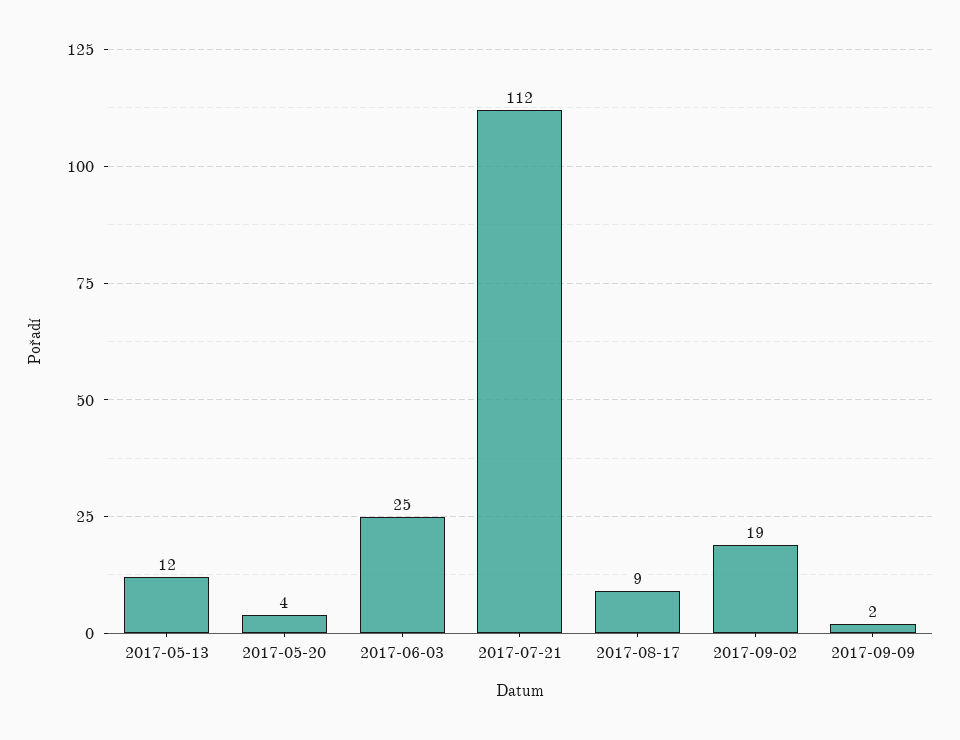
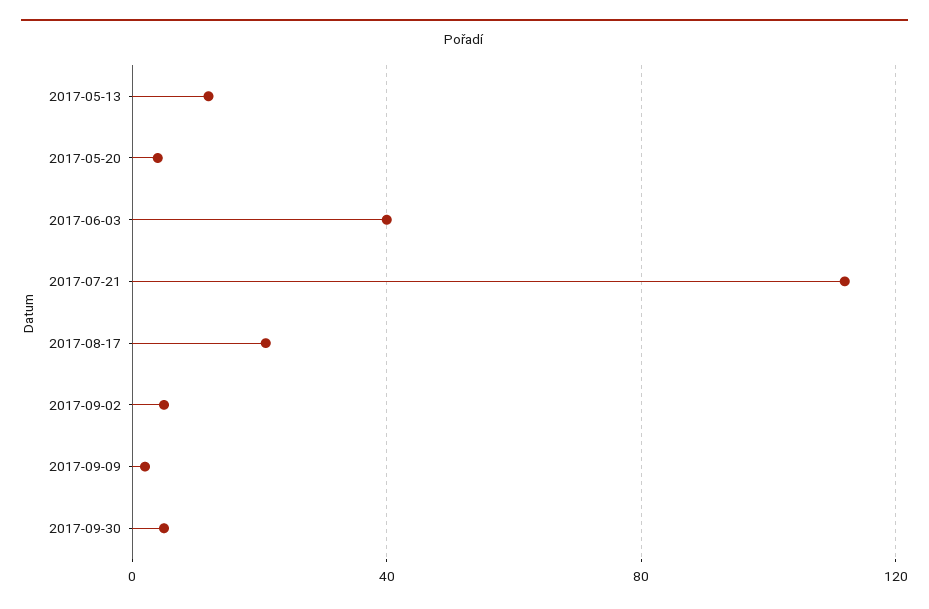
2017-06-03: 25 -> 40
2017-08-17: 9 -> 20
2017-09-02: 19 -> 5
2017-09-30: none -> 5

